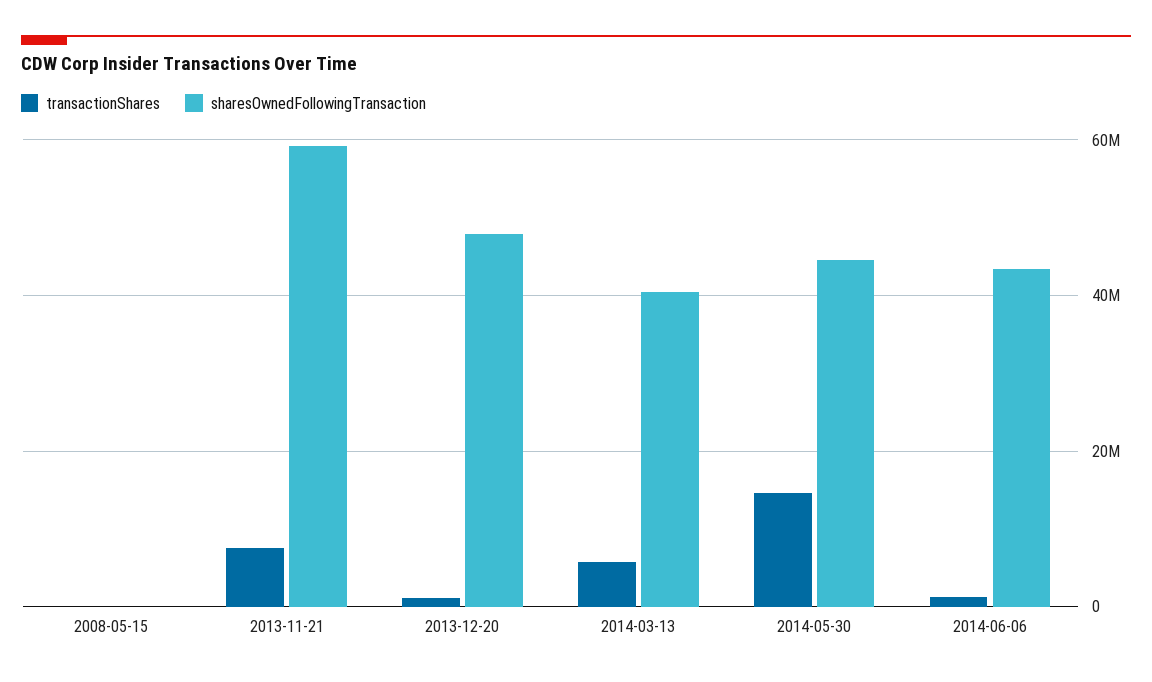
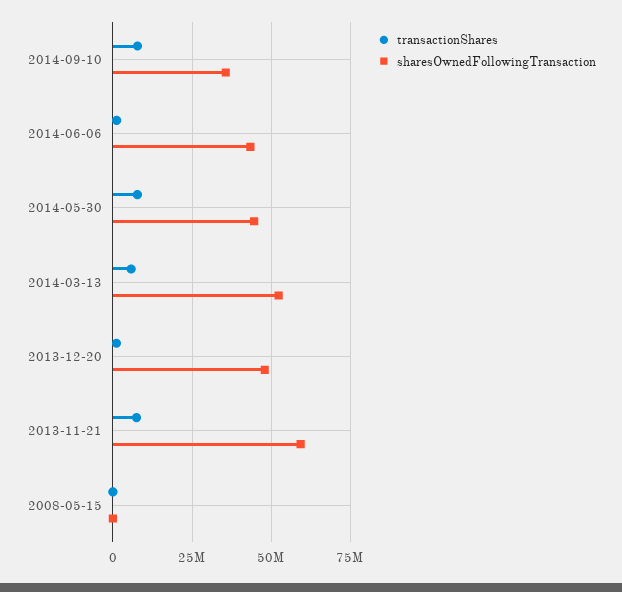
sharesOwnedFollowingTransaction, 2014-03-13: 40000000 -> 52500000
transactionShares, 2014-05-30: 14000000 -> 7500000
transactionShares, 2014-09-10: none -> 7500000
sharesOwnedFollowingTransaction, 2014-09-10: none -> 35000000

